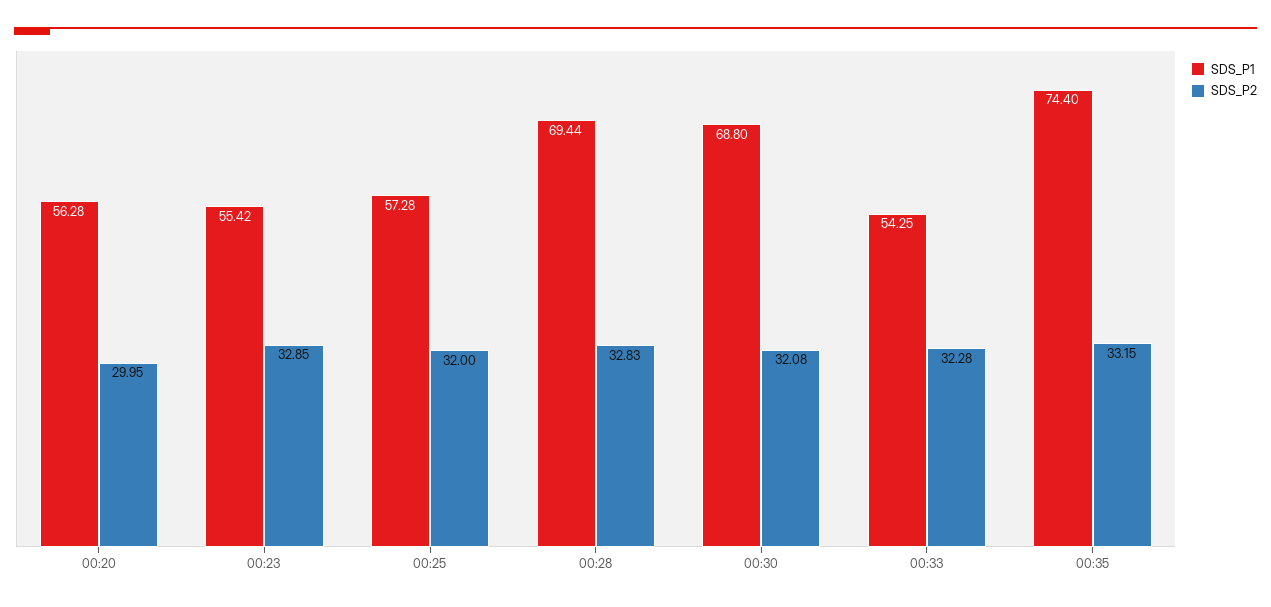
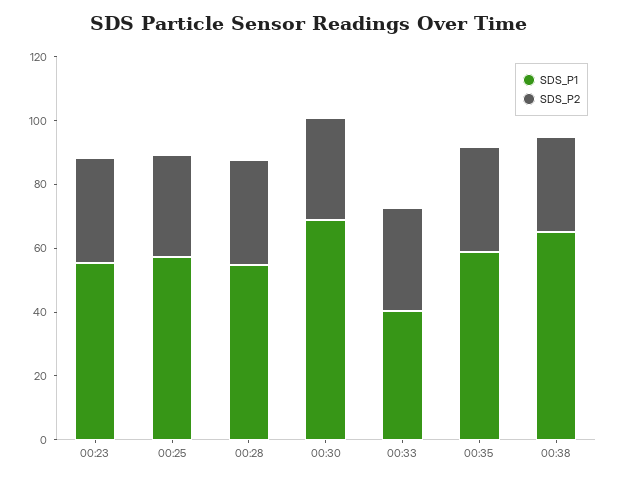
SDS_P1, 00:20: 56.28 -> none
SDS_P2, 00:20: 29.95 -> none
SDS_P1, 00:28: 69.44 -> 55
SDS_P1, 00:33: 54.25 -> 40
SDS_P1, 00:35: 74.4 -> 60
SDS_P1, 00:38: none -> 65
SDS_P2, 00:38: none -> 30

